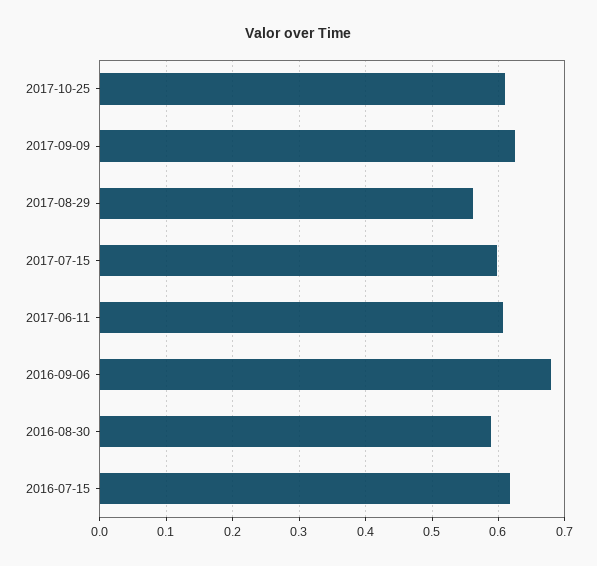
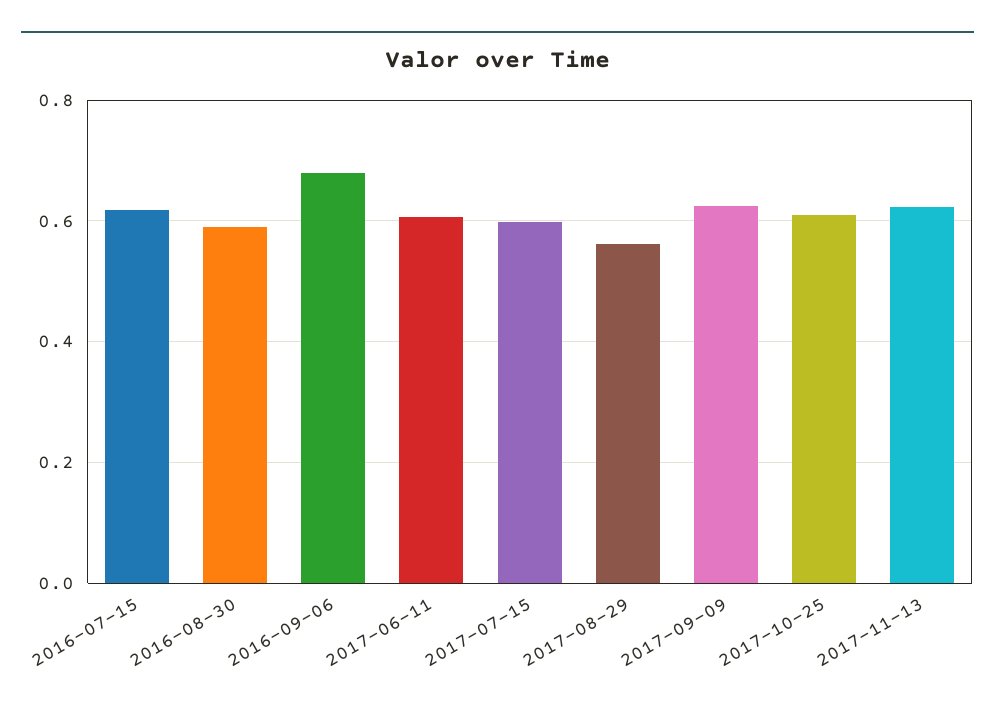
2017-11-13: none -> 0.62

